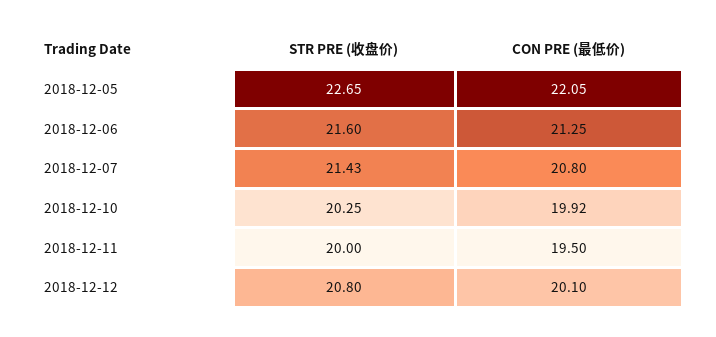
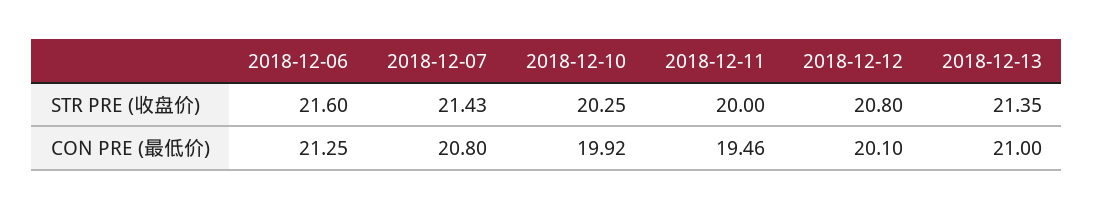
STR PRE (收盘价), 2018-12-05: 22.65 -> none
CON PRE (最低价), 2018-12-05: 22.05 -> none
CON PRE (最低价), 2018-12-11: 19.5 -> 19.46
STR PRE (收盘价), 2018-12-13: none -> 21.35
CON PRE (最低价), 2018-12-13: none -> 21

